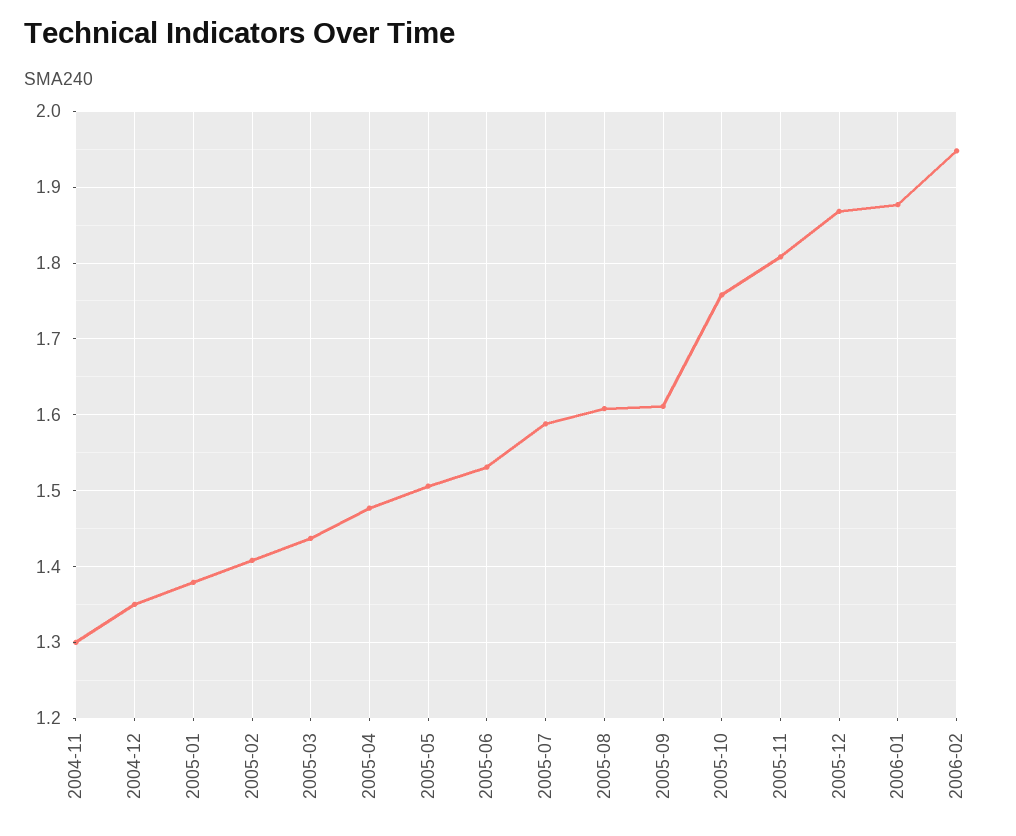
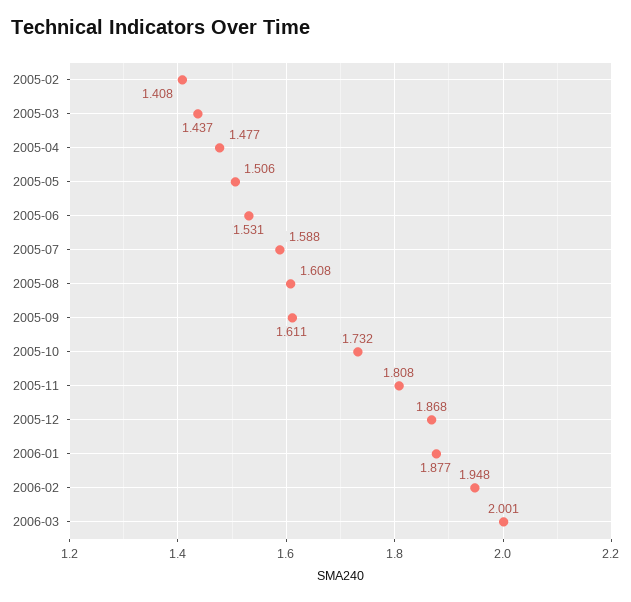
2004-11: 1.3 -> none
2004-12: 1.35 -> none
2005-01: 1.38 -> none
2005-10: 1.76 -> 1.732
2006-03: none -> 2.001

